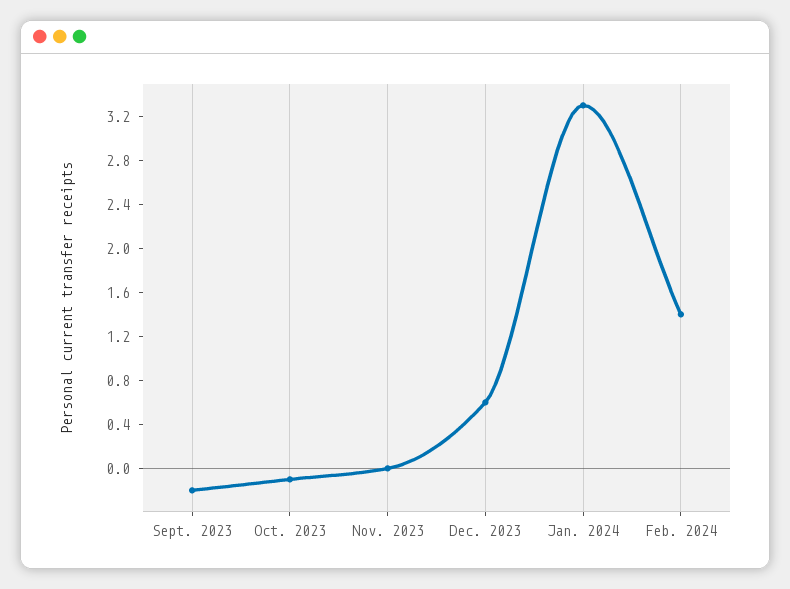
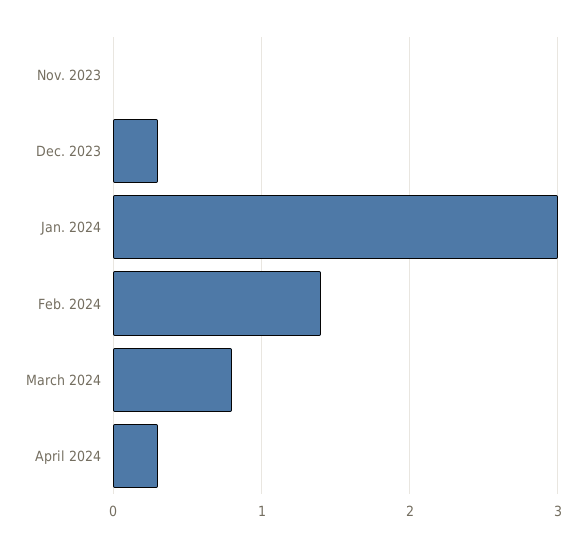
Sept. 2023: -0.2 -> none
Oct. 2023: -0.1 -> none
Dec. 2023: 0.6 -> 0.3
Jan. 2024: 3.3 -> 3
March 2024: none -> 0.8
April 2024: none -> 0.3

